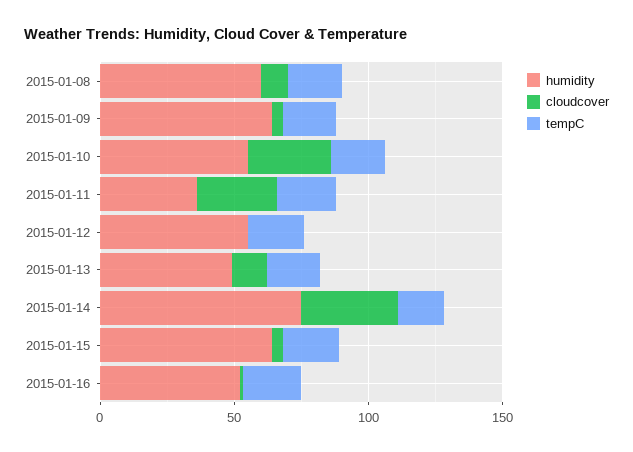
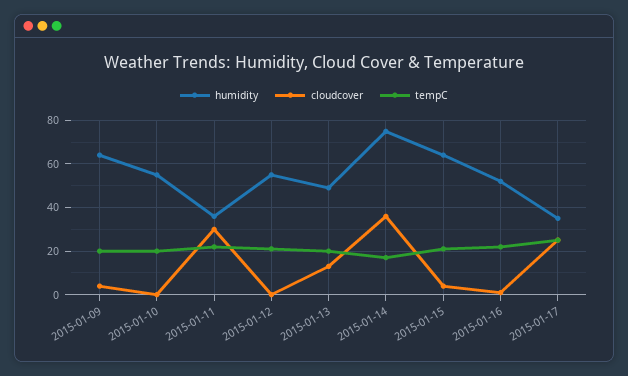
humidity, 2015-01-08: 60 -> none
cloudcover, 2015-01-08: 10 -> none
tempC, 2015-01-08: 20 -> none
cloudcover, 2015-01-10: 30 -> 0
humidity, 2015-01-17: none -> 35
cloudcover, 2015-01-17: none -> 25
tempC, 2015-01-17: none -> 25

